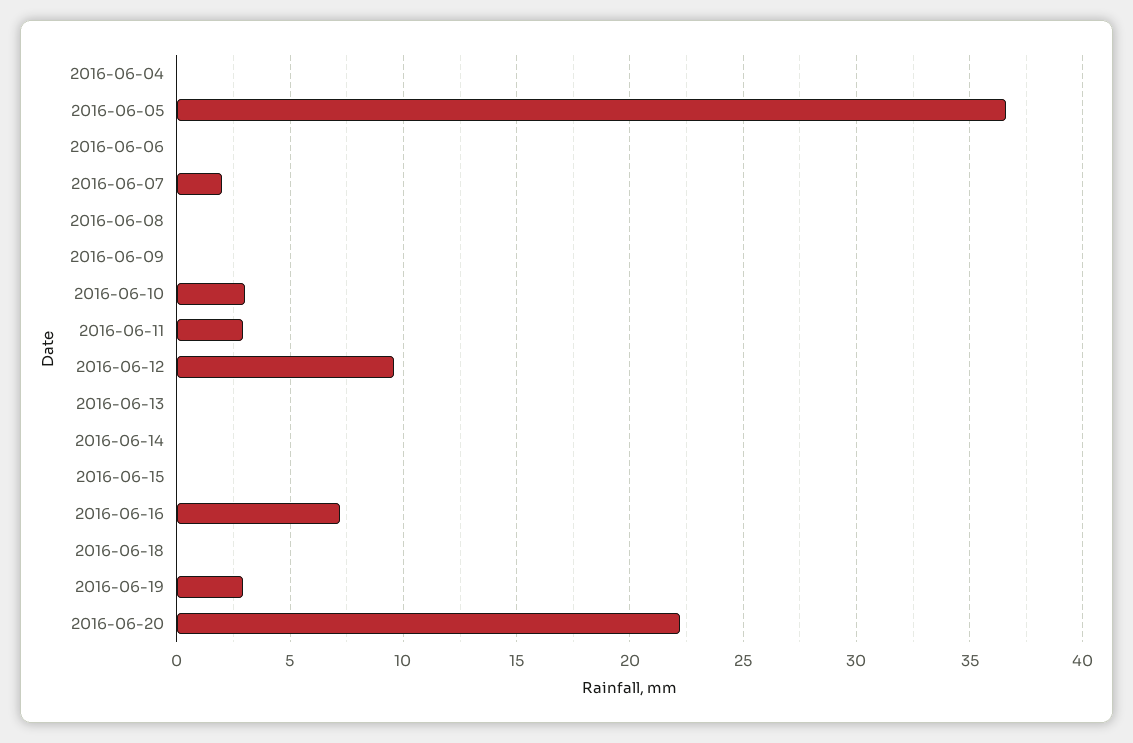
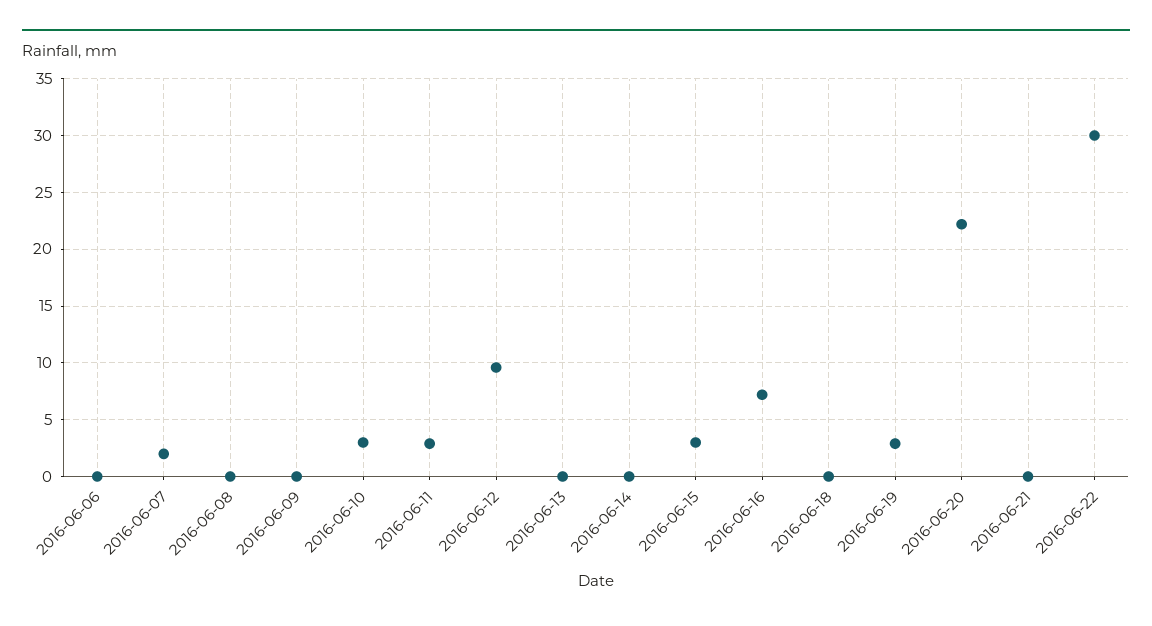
2016-06-04: 0 -> none
2016-06-05: 36.5 -> none
2016-06-15: 0 -> 3
2016-06-21: none -> 0
2016-06-22: none -> 30

